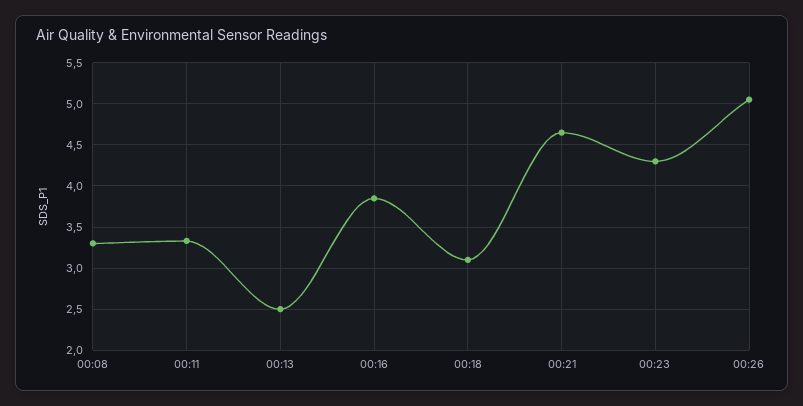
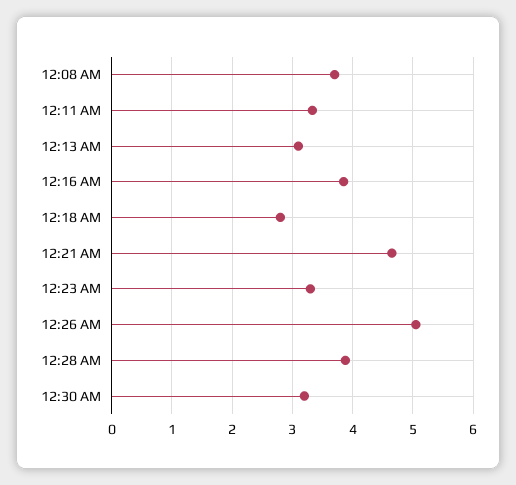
00:08: 3.3 -> 3.7
00:13: 2.5 -> 3.1
00:18: 3.1 -> 2.8
00:23: 4.3 -> 3.3
12:28 AM: none -> 3.9
12:30 AM: none -> 3.2

